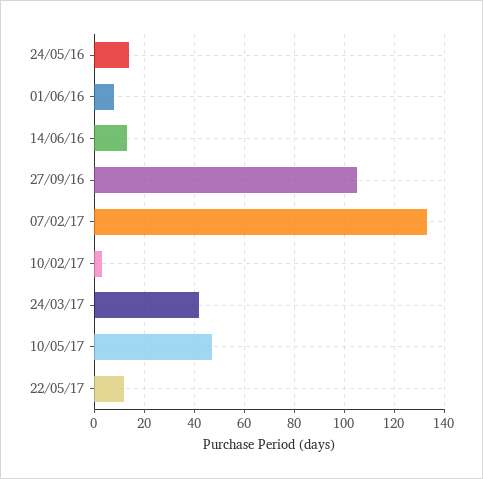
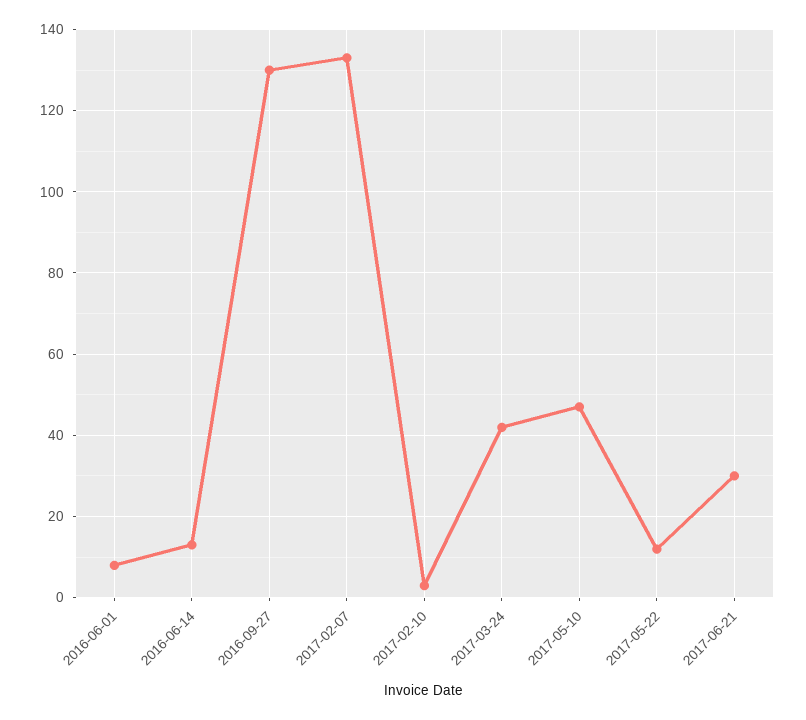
24/05/16: 15 -> none
27/09/16: 105 -> 130
2017-06-21: none -> 30

